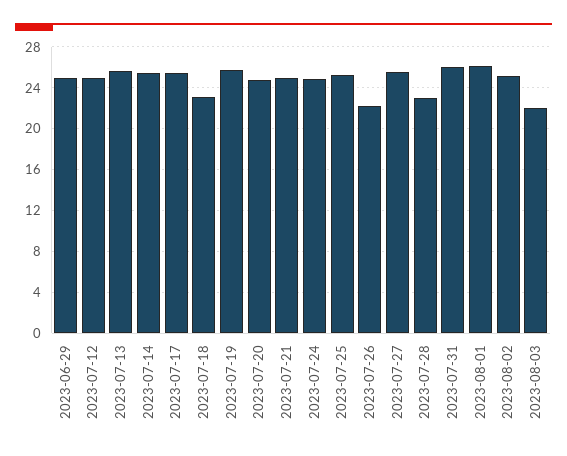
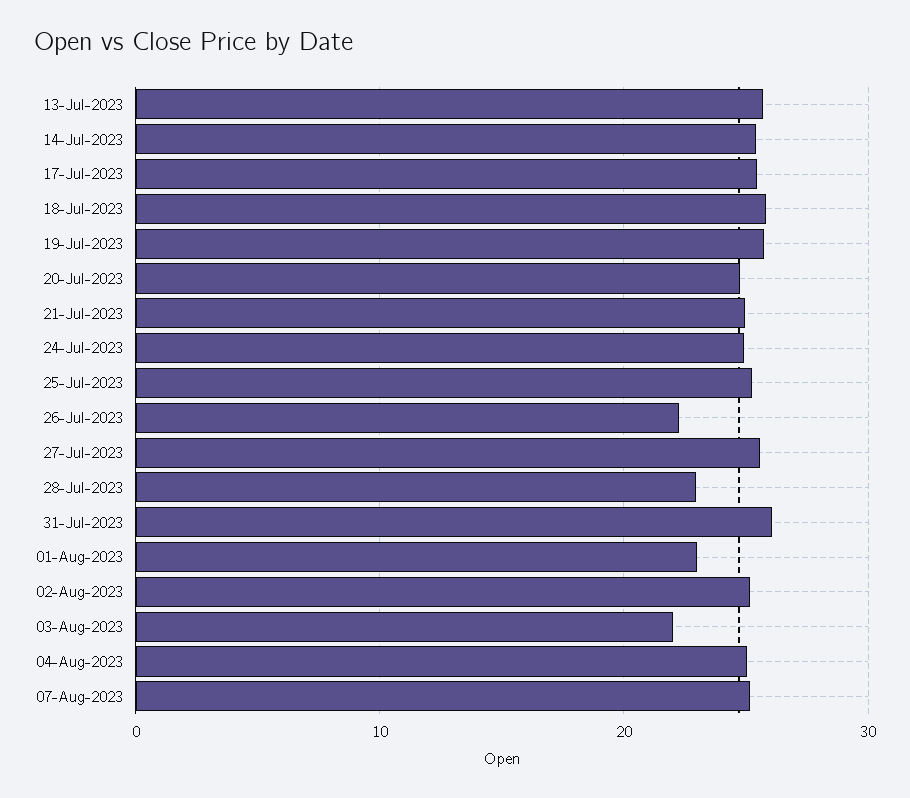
2023-06-29: 25 -> none
2023-07-12: 25 -> none
2023-07-18: 23 -> 26
2023-08-01: 26 -> 23
04-Aug-2023: none -> 25
07-Aug-2023: none -> 25

